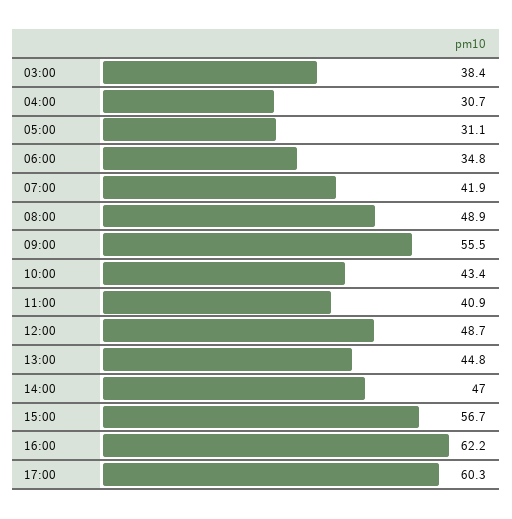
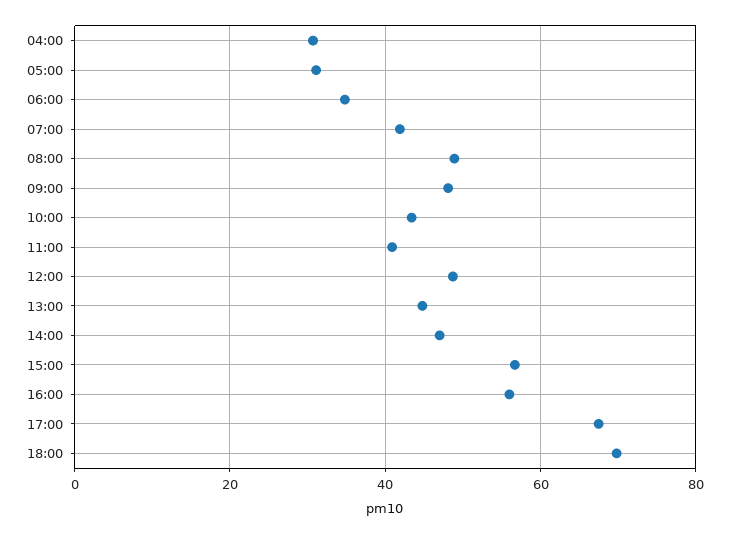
03:00: 38.4 -> none
09:00: 55.5 -> 48
16:00: 62.2 -> 56
17:00: 60.3 -> 68
18:00: none -> 70

